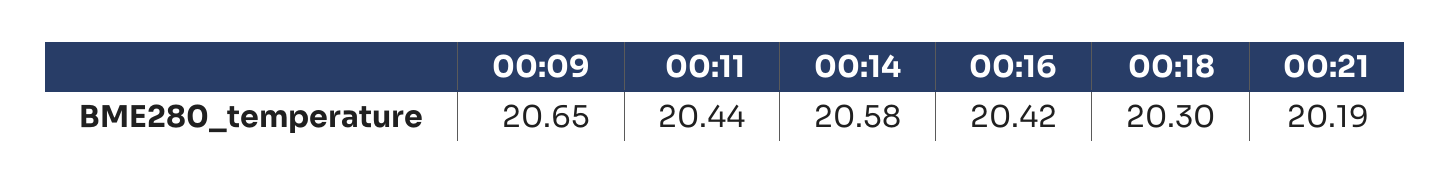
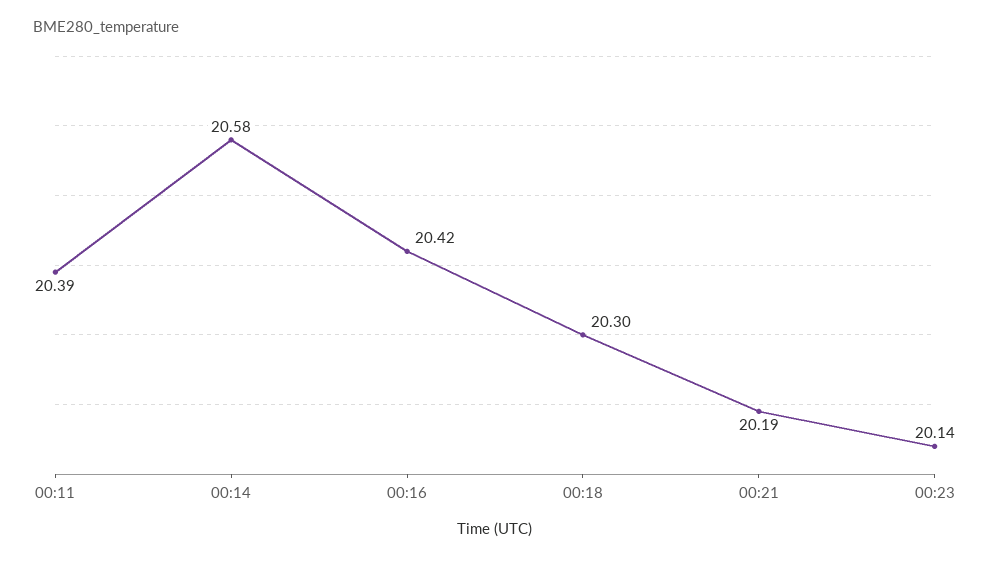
00:09: 20.65 -> none
00:11: 20.44 -> 20.39
00:23: none -> 20.14

